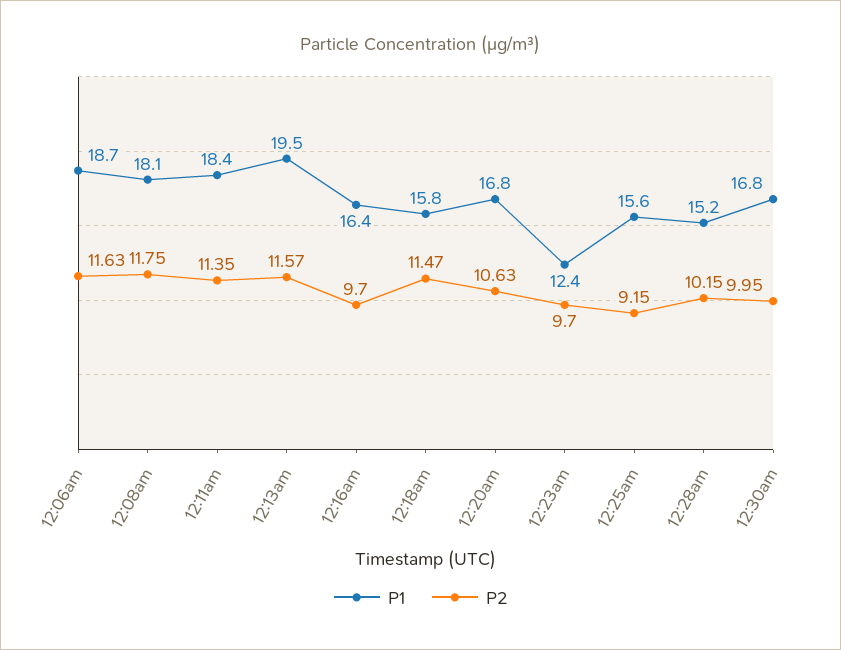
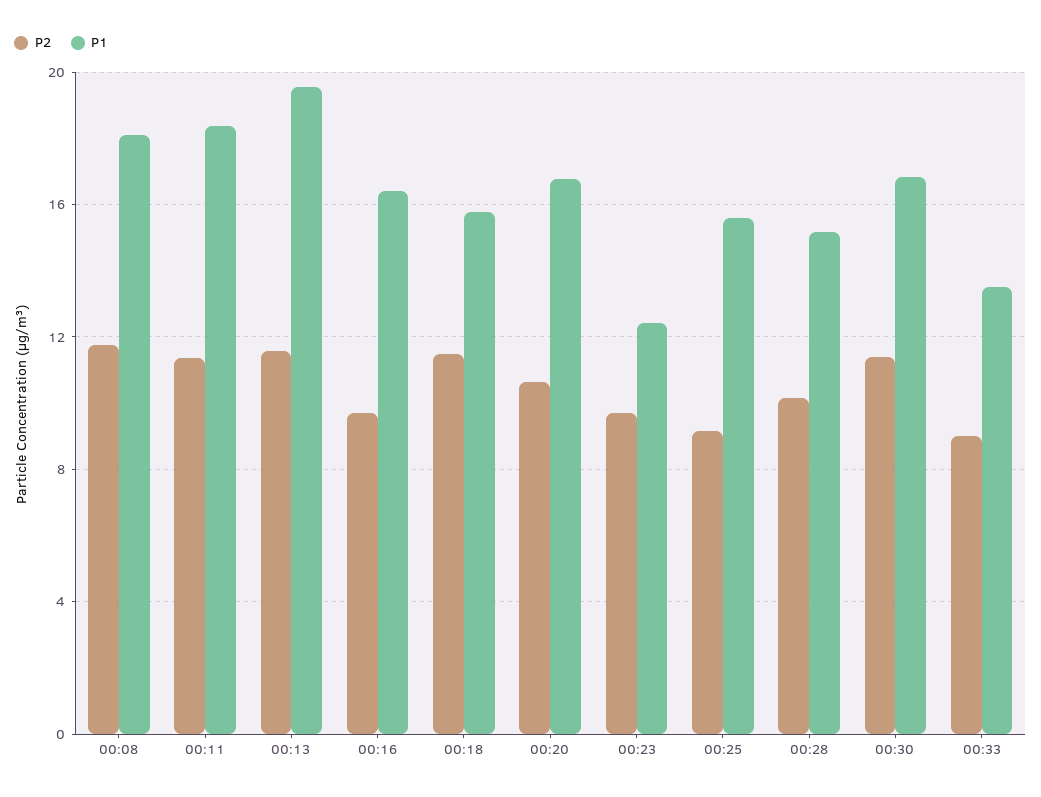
P1, 12:06am: 18.7 -> none
P2, 12:06am: 11.63 -> none
P2, 12:30am: 9.95 -> 11.5
P2, 00:33: none -> 9
P1, 00:33: none -> 13.5

